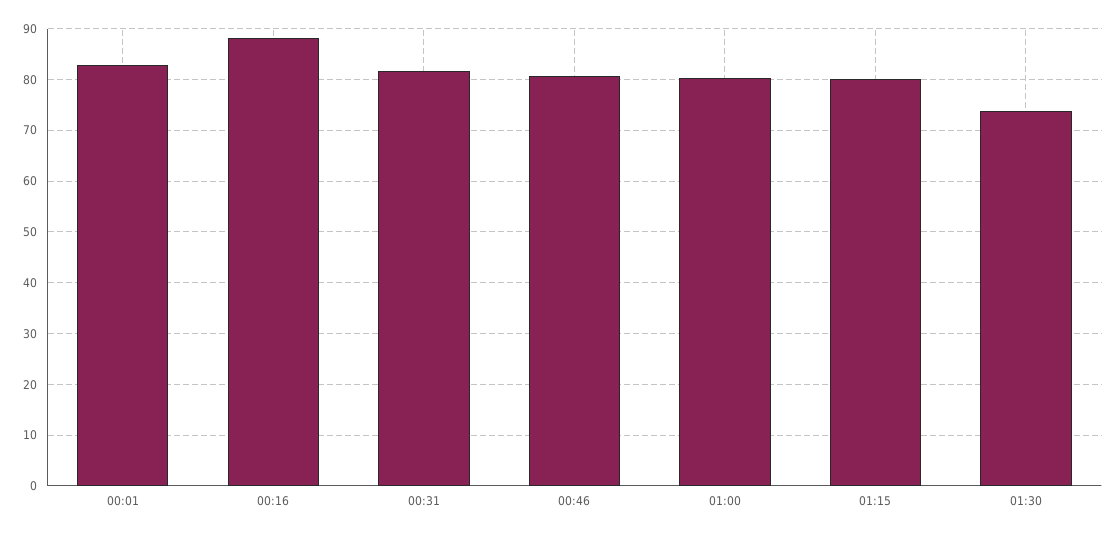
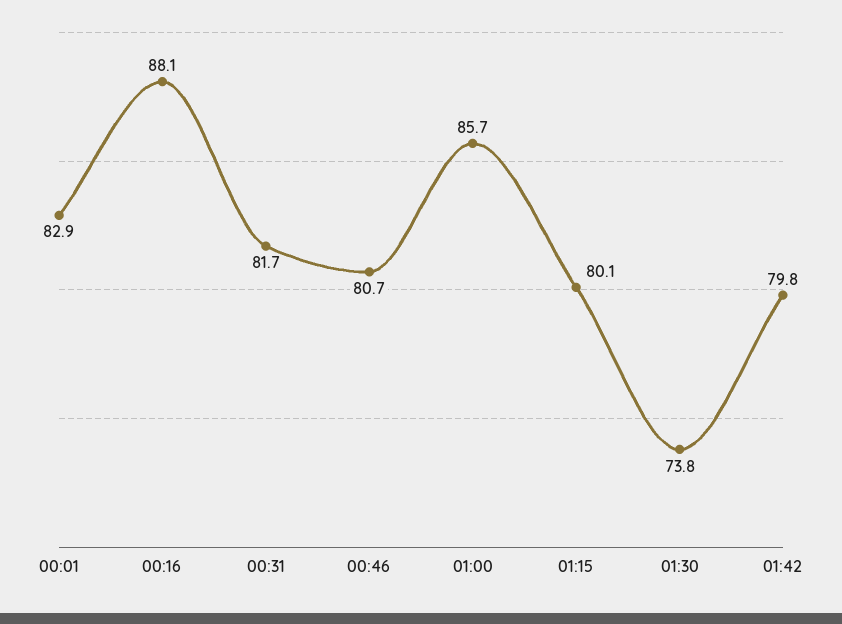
01:00: 80 -> 85.7
01:42: none -> 79.8

